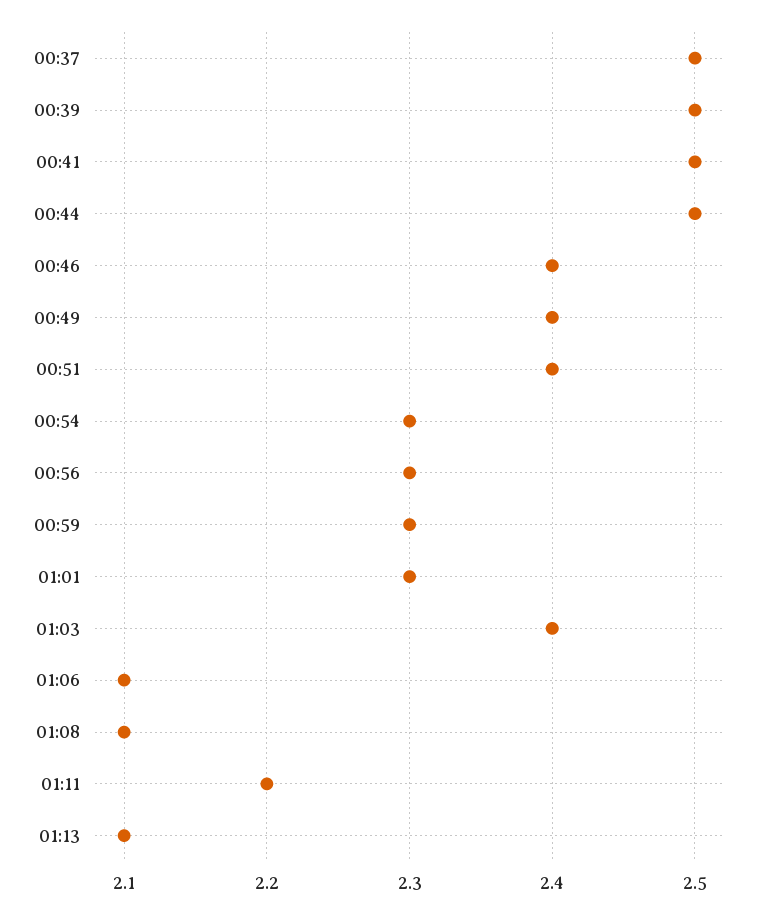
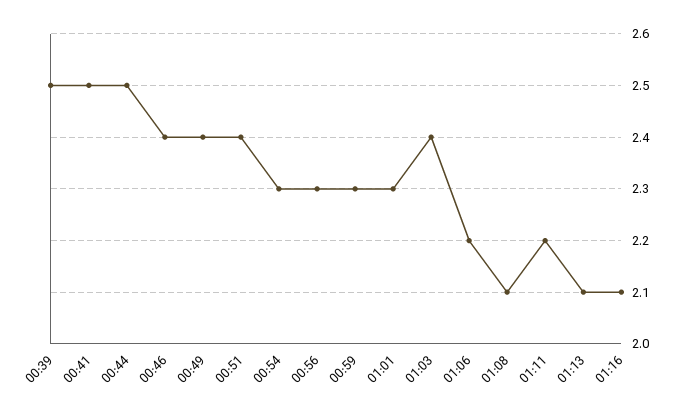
00:37: 2.5 -> none
01:06: 2.1 -> 2.2
01:16: none -> 2.1

